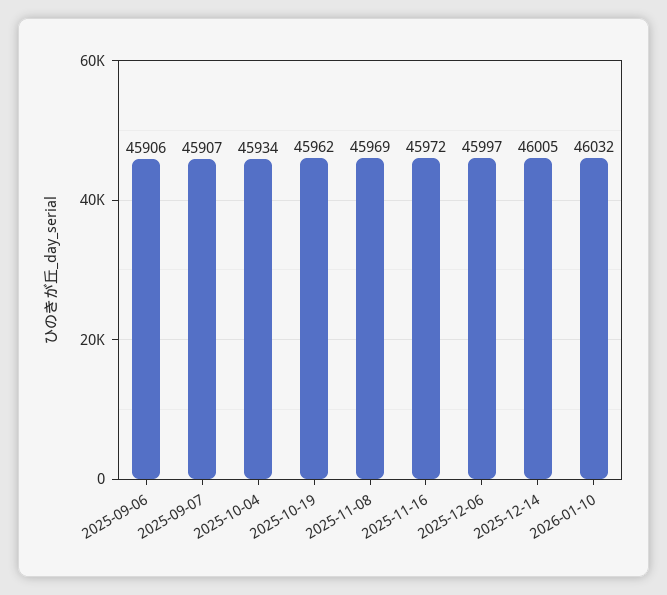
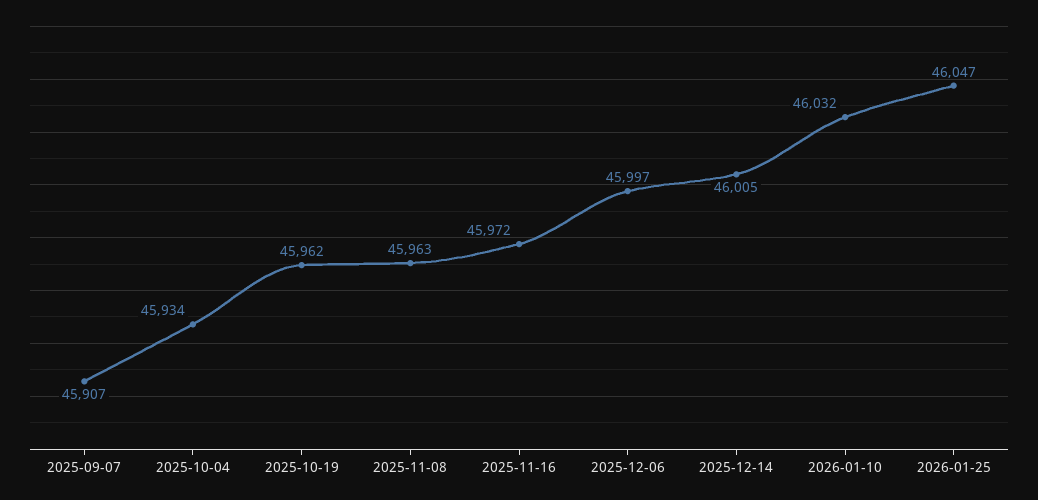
2025-09-06: 45906 -> none
2025-11-08: 45969 -> 45963
2026-01-25: none -> 46047

